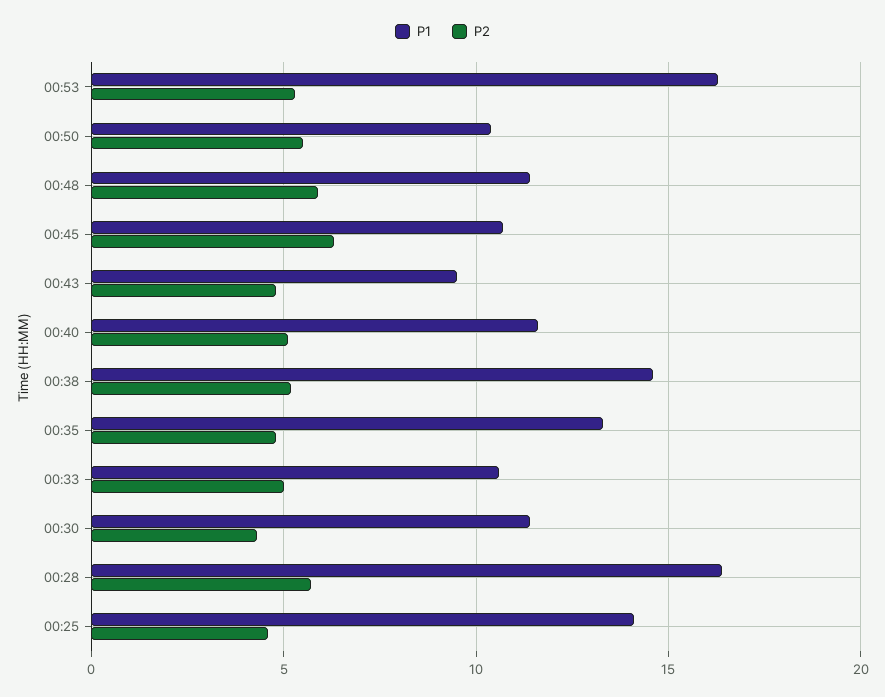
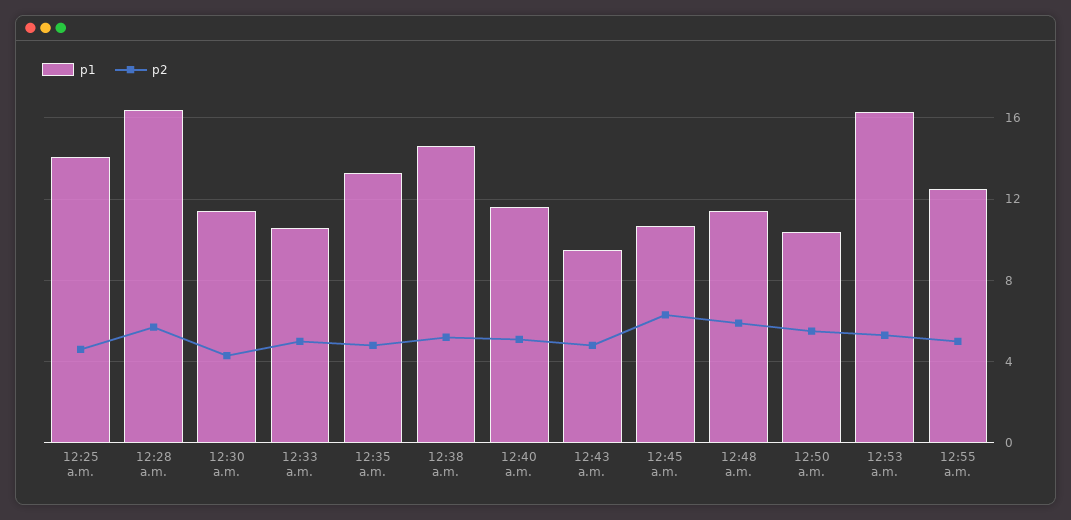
P1, 12:55 a.m.: none -> 12.5
P2, 12:55 a.m.: none -> 5

